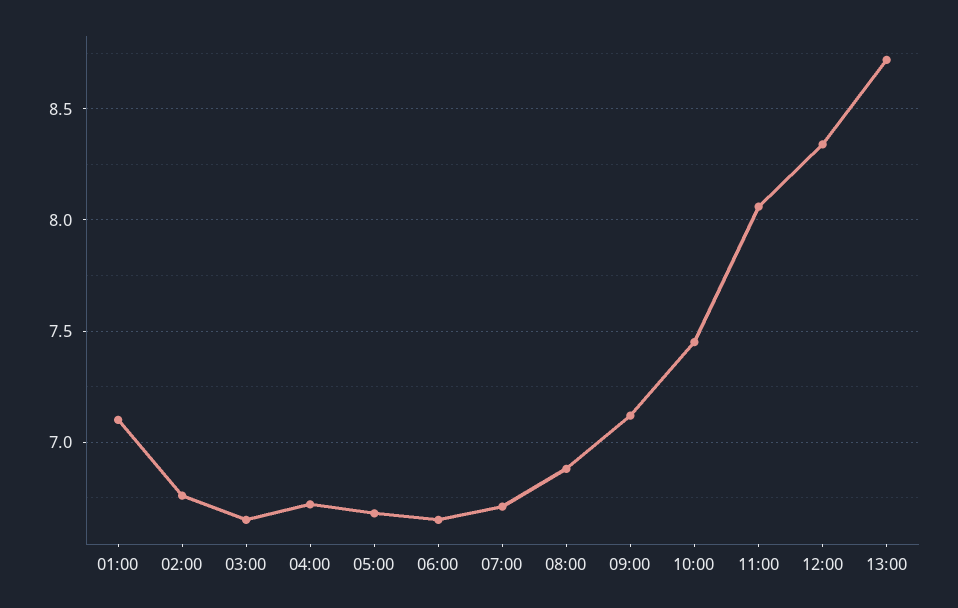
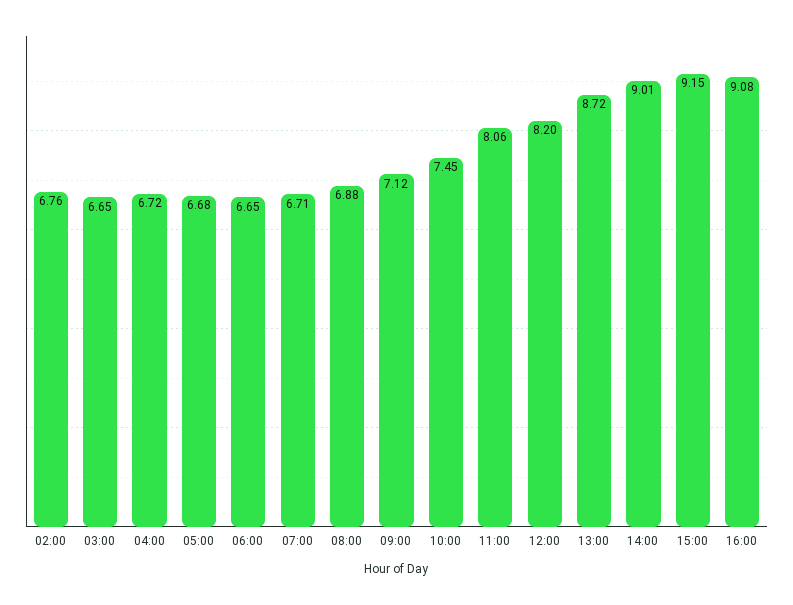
01:00: 7.1 -> none
12:00: 8.35 -> 8.2
14:00: none -> 9.01
15:00: none -> 9.15
16:00: none -> 9.08

